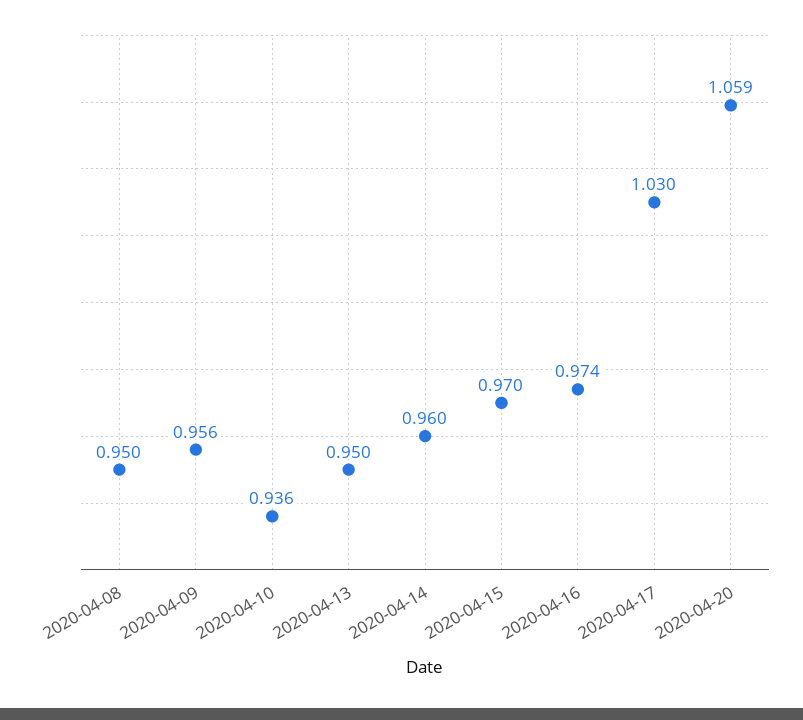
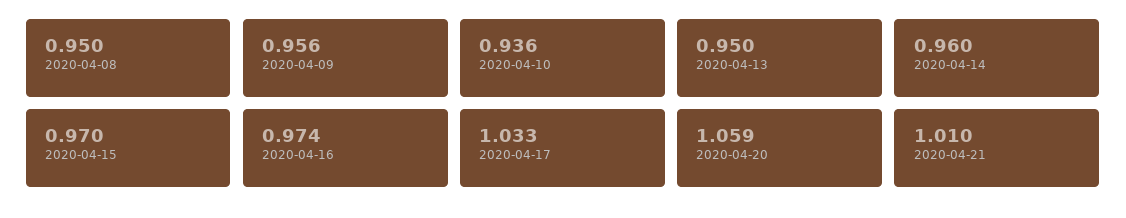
2020-04-17: 1.03 -> 1.033
2020-04-21: none -> 1.01

